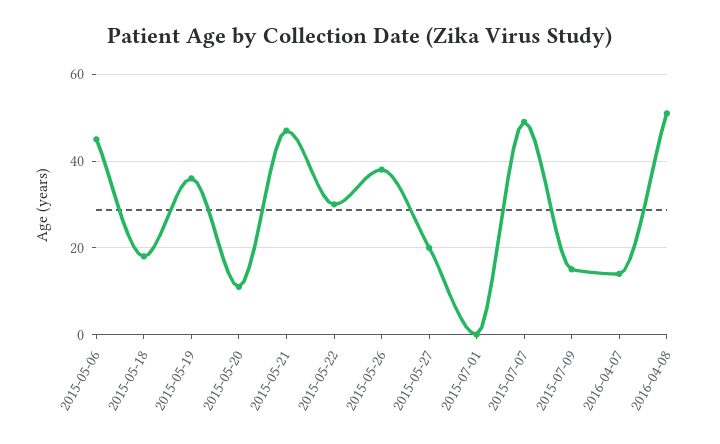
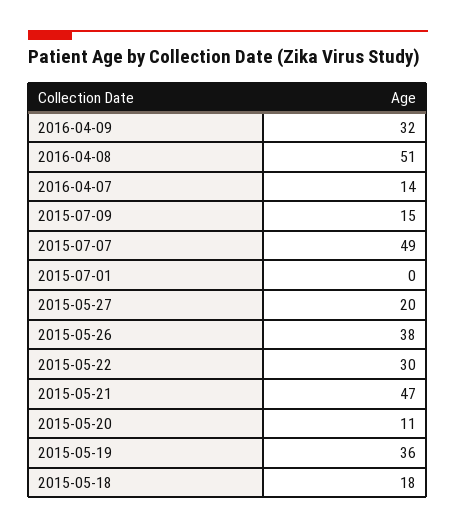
2015-05-06: 45 -> none
2016-04-09: none -> 32

